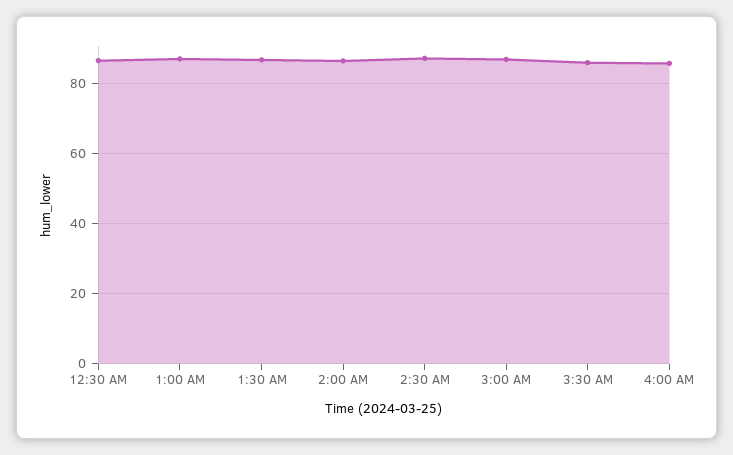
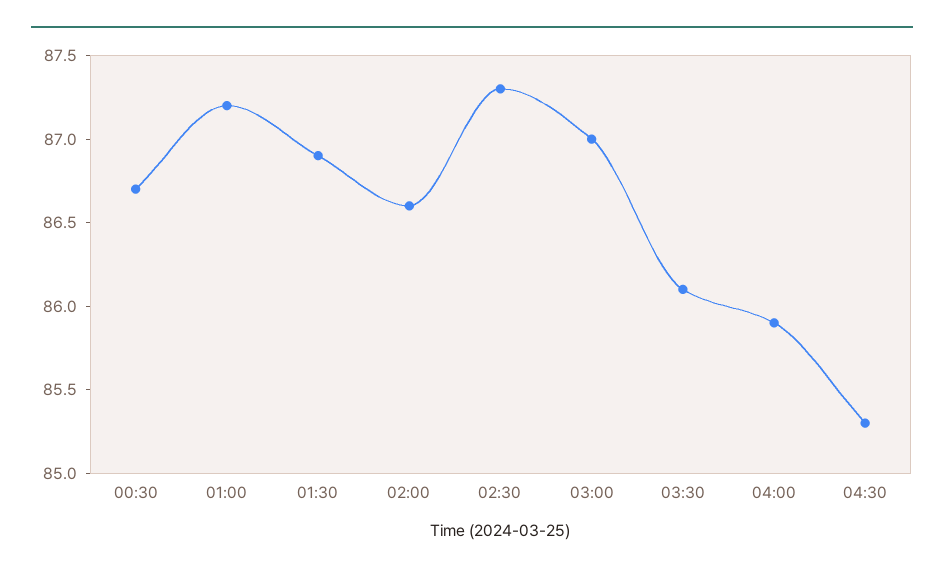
04:30: none -> 85.3

